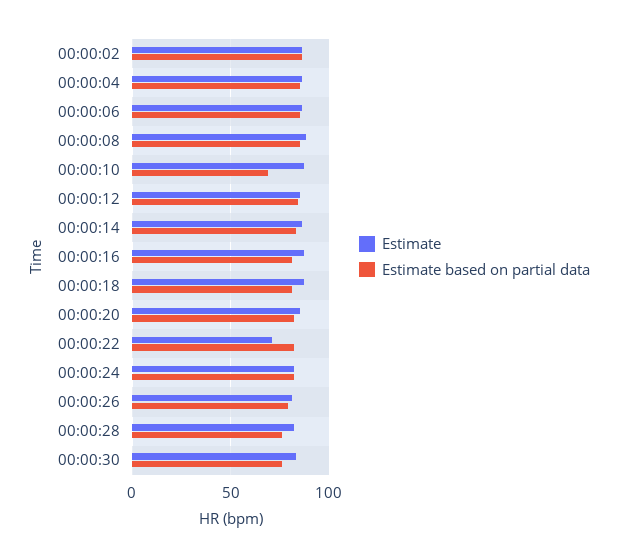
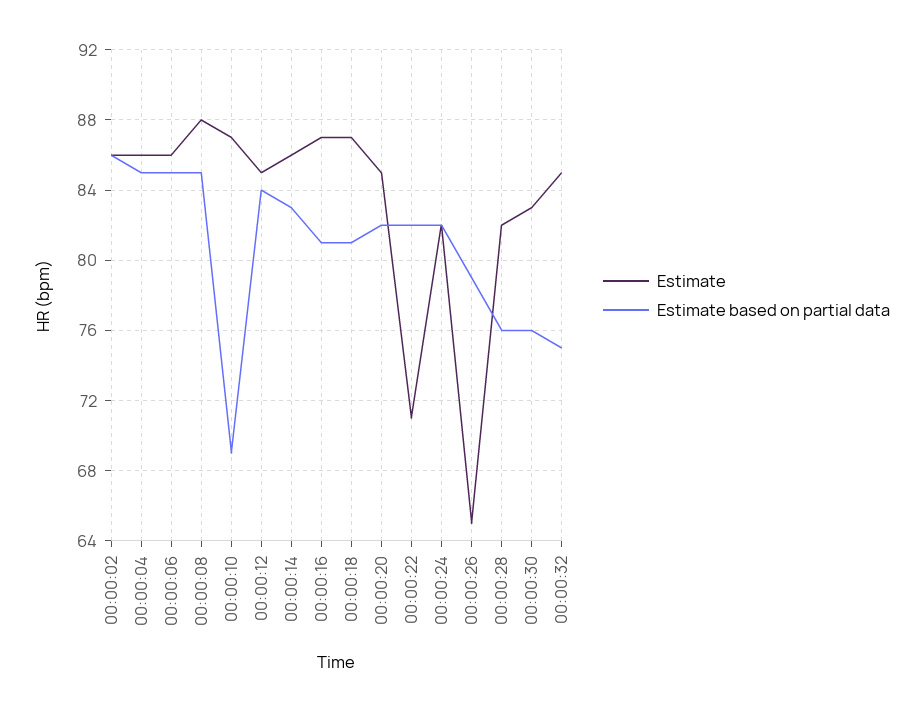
Estimate, 00:00:26: 80 -> 65
Estimate, 00:00:32: none -> 85
Estimate based on partial data, 00:00:32: none -> 75

